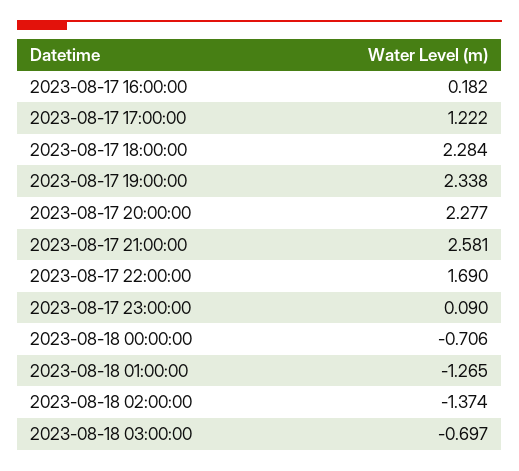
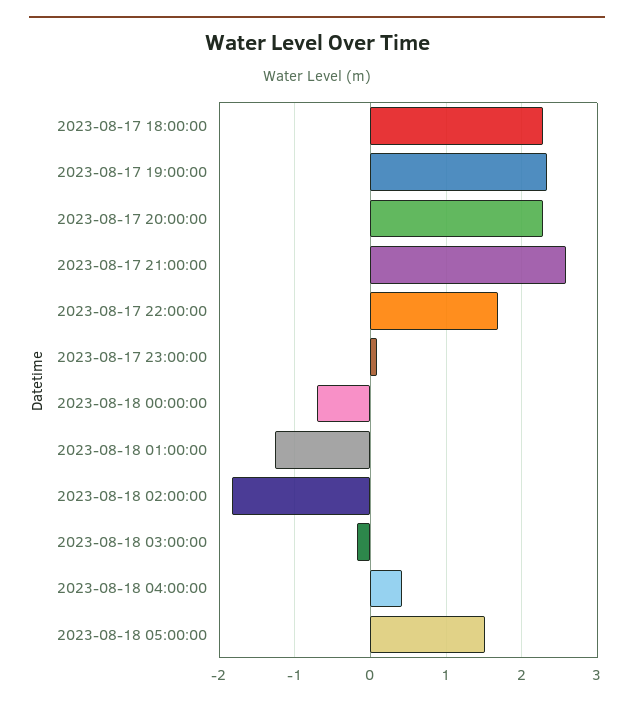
2023-08-17 16:00:00: 0.182 -> none
2023-08-17 17:00:00: 1.222 -> none
2023-08-18 02:00:00: -1.374 -> -1.8
2023-08-18 03:00:00: -0.697 -> -0.2
2023-08-18 04:00:00: none -> 0.4
2023-08-18 05:00:00: none -> 1.5

